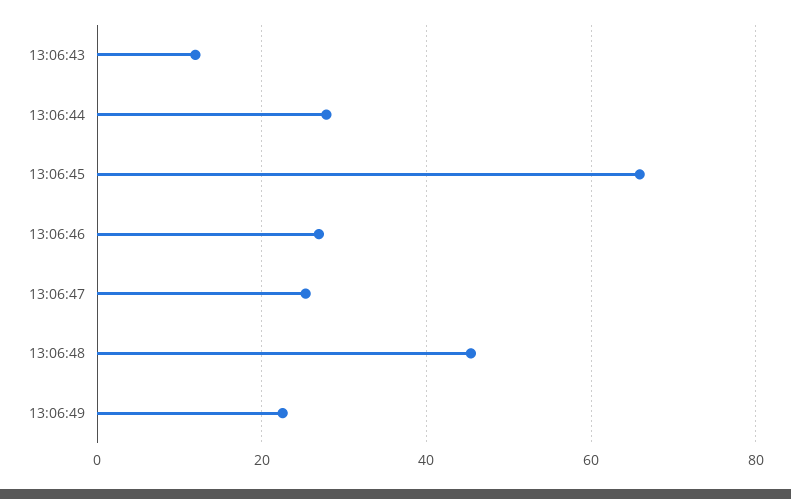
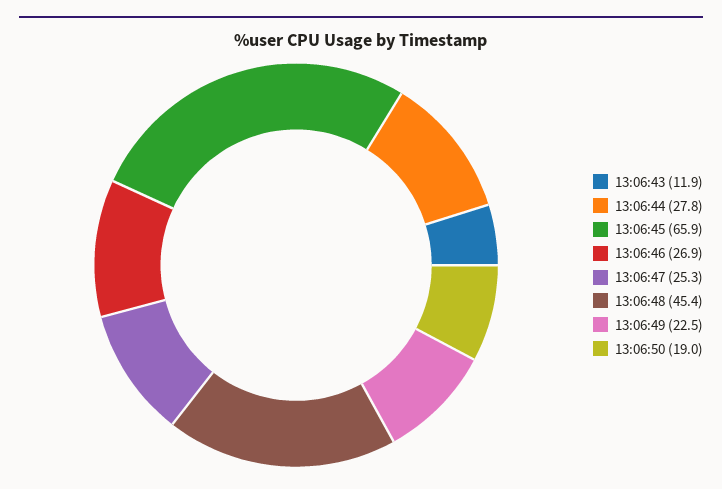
13:06:50: none -> 19

